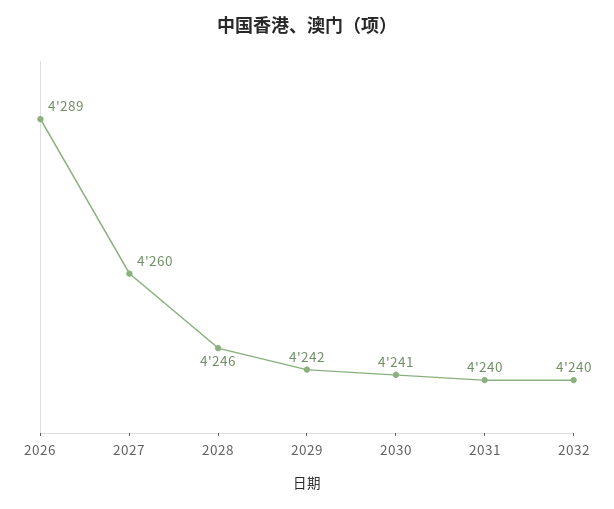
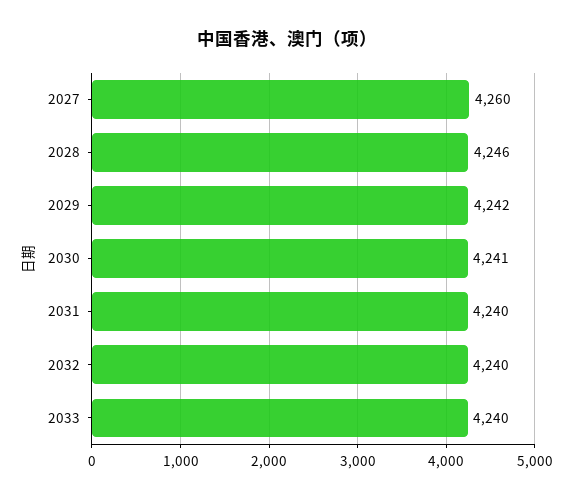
2026: 4289 -> none
2033: none -> 4240

